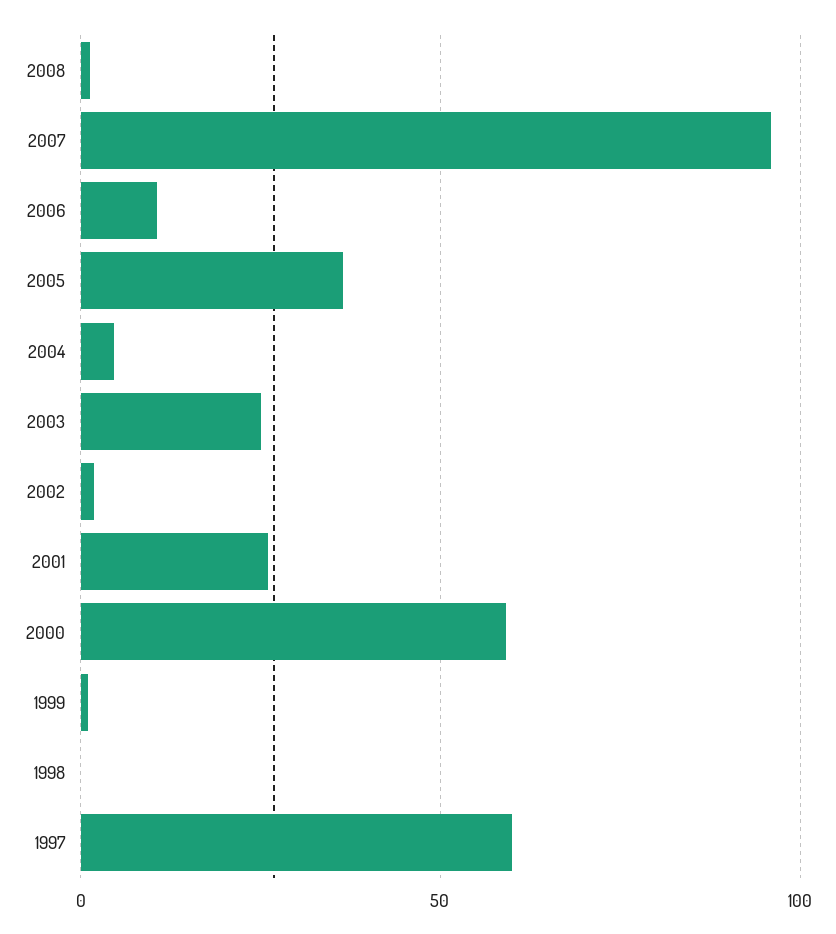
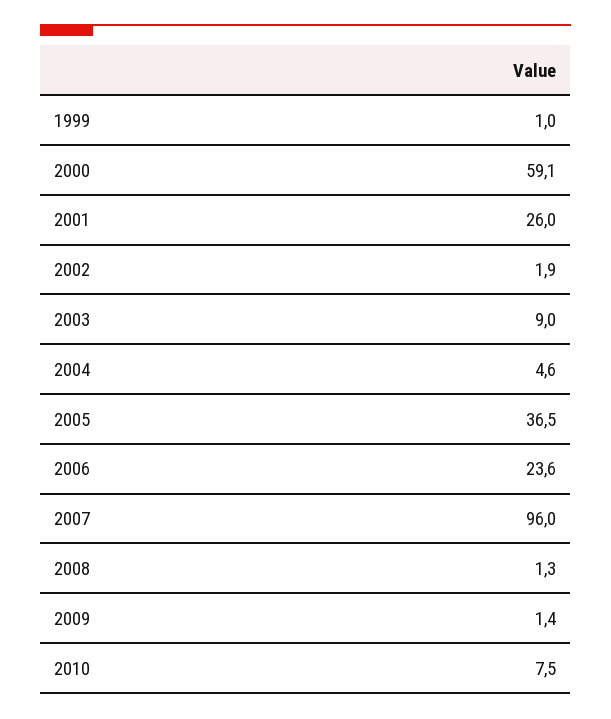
2006: 10 -> 23.6
2003: 25 -> 9
1998: 0 -> none
1997: 60 -> none
2009: none -> 1.4
2010: none -> 7.5

